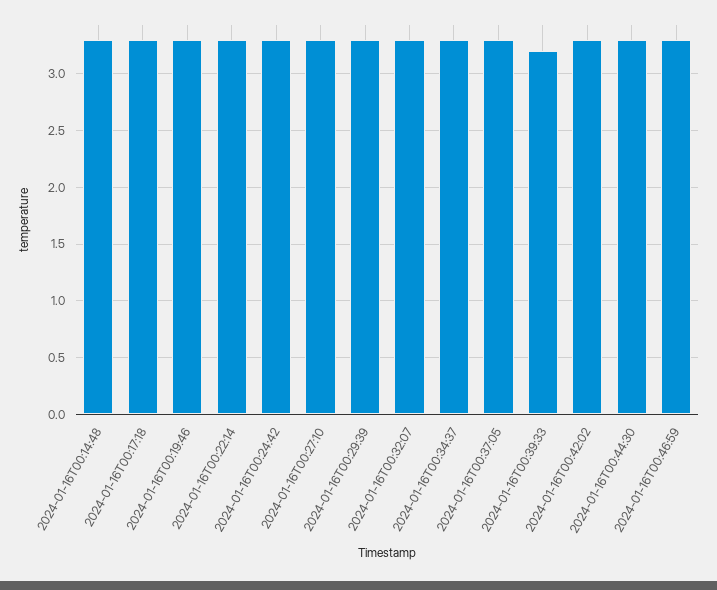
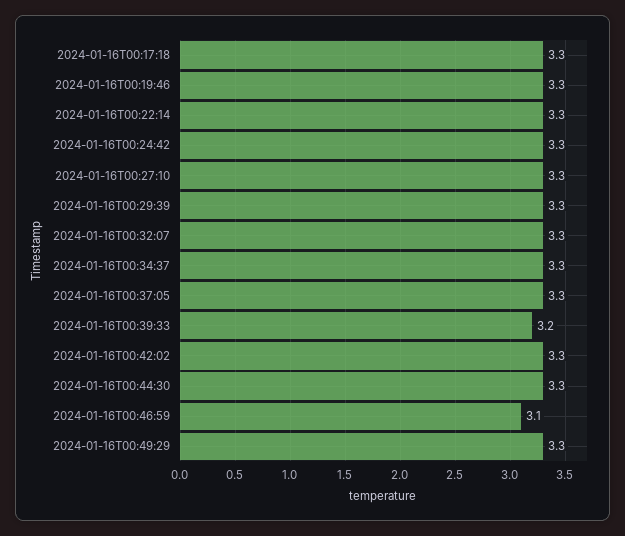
2024-01-16T00:14:48: 3.3 -> none
2024-01-16T00:46:59: 3.3 -> 3.1
2024-01-16T00:49:29: none -> 3.3

